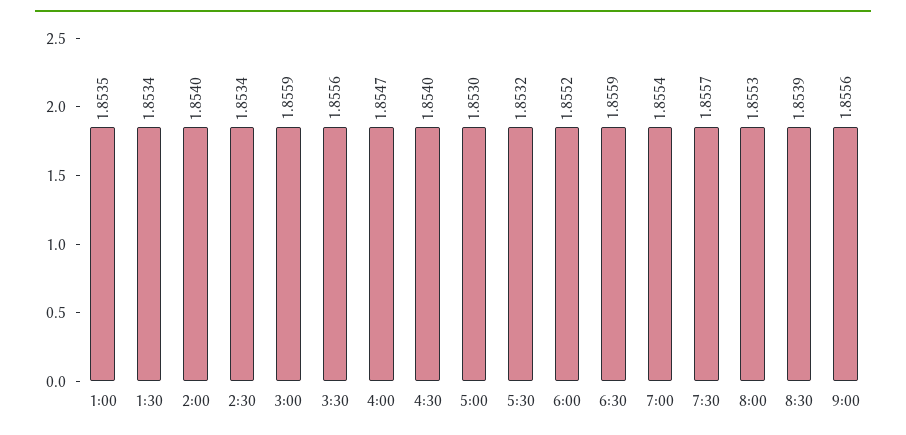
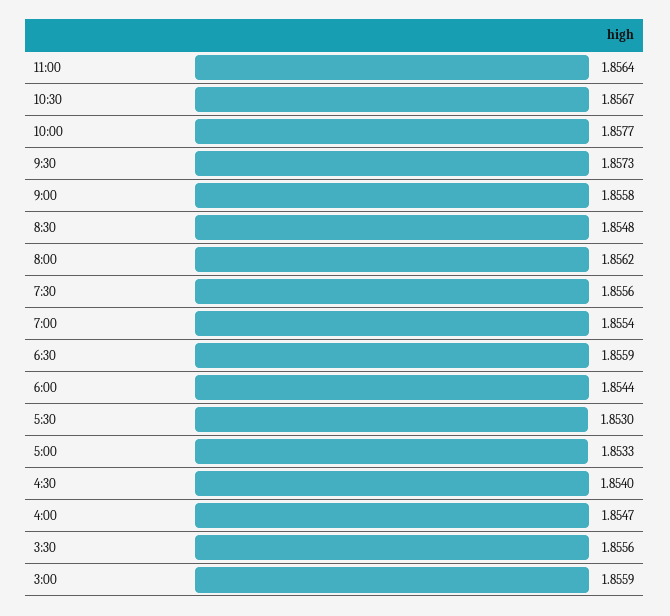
1:00: 1.8535 -> none
1:30: 1.8534 -> none
2:00: 1.854 -> none
2:30: 1.8534 -> none
5:00: 1.853 -> 1.8533
5:30: 1.8532 -> 1.853
6:00: 1.8552 -> 1.8544
7:30: 1.8557 -> 1.8556
8:00: 1.8553 -> 1.8562
8:30: 1.8539 -> 1.8548
9:00: 1.8556 -> 1.8558
11:00: none -> 1.8564
10:30: none -> 1.8567
10:00: none -> 1.8577
9:30: none -> 1.8573

